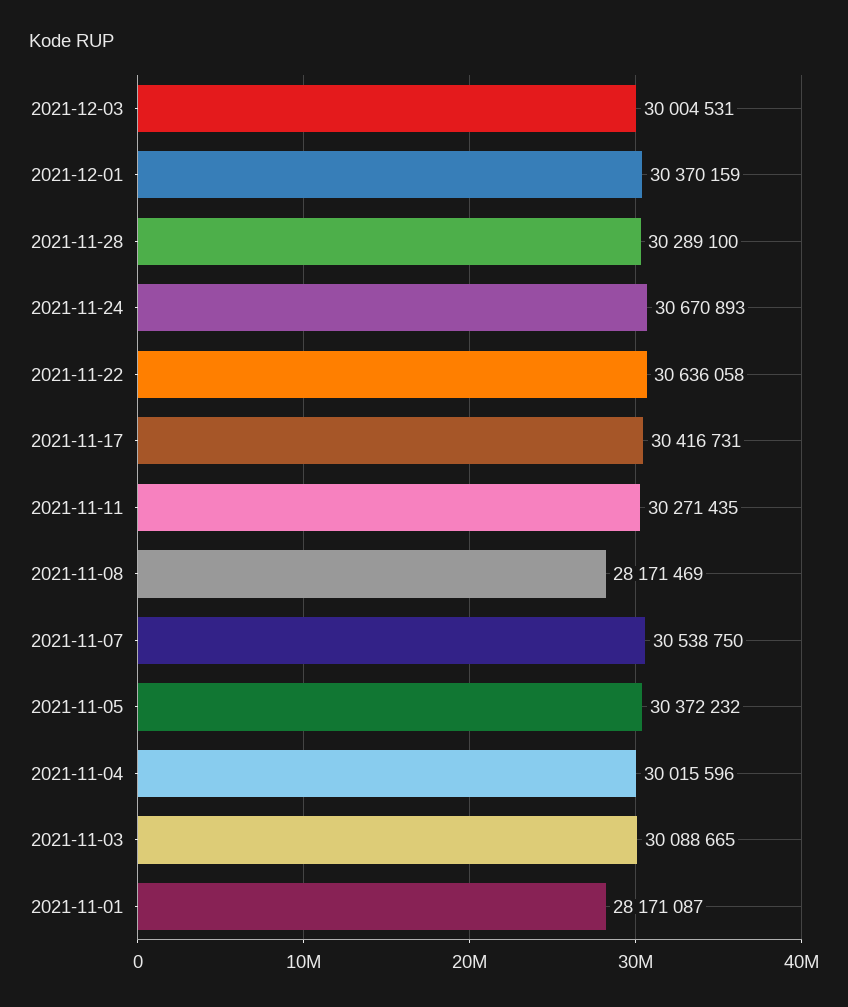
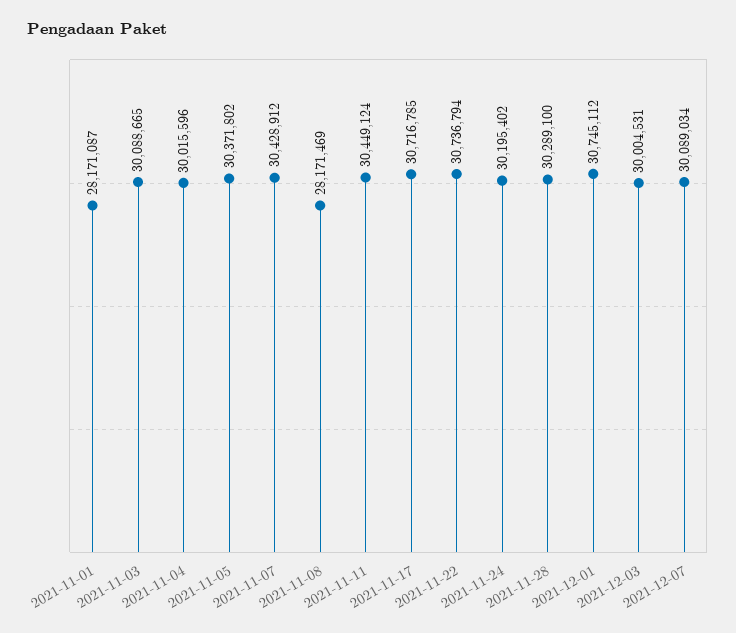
2021-12-01: 30370159 -> 30745112
2021-11-24: 30670893 -> 30195402
2021-11-22: 30636058 -> 30736794
2021-11-17: 30416731 -> 30716785
2021-11-11: 30271435 -> 30449124
2021-11-07: 30538750 -> 30428912
2021-11-05: 30372232 -> 30371802
2021-12-07: none -> 30089034

